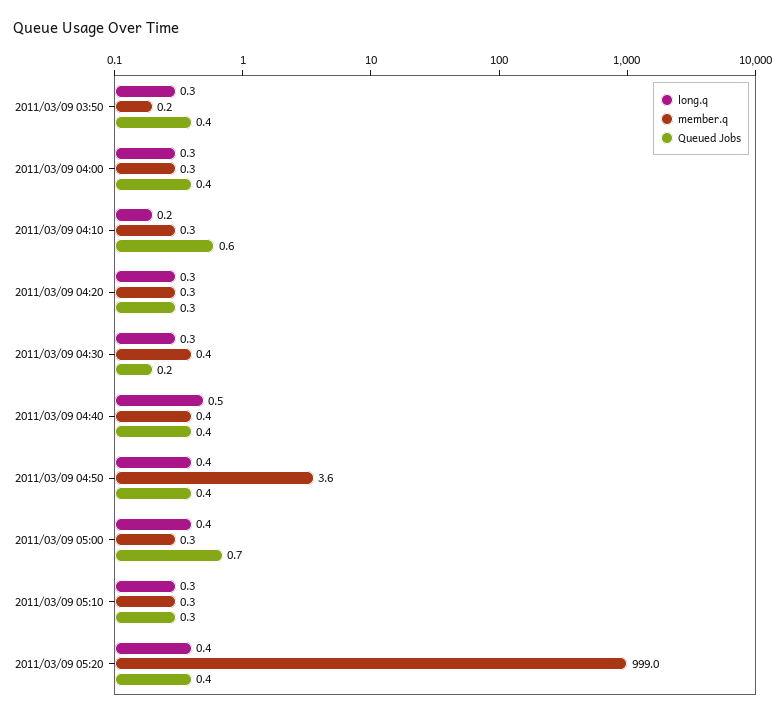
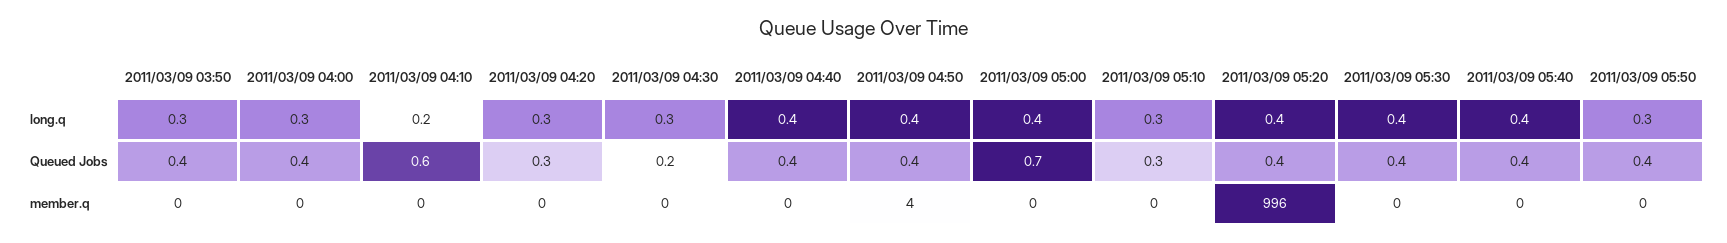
long.q, 2011/03/09 04:40: 0.5 -> 0.4
member.q, 2011/03/09 05:20: 999 -> 996
long.q, 2011/03/09 05:30: none -> 0.4
long.q, 2011/03/09 05:40: none -> 0.4
long.q, 2011/03/09 05:50: none -> 0.3
Queued Jobs, 2011/03/09 05:30: none -> 0.4
Queued Jobs, 2011/03/09 05:40: none -> 0.4
Queued Jobs, 2011/03/09 05:50: none -> 0.4
member.q, 2011/03/09 05:30: none -> 0
member.q, 2011/03/09 05:40: none -> 0
member.q, 2011/03/09 05:50: none -> 0

